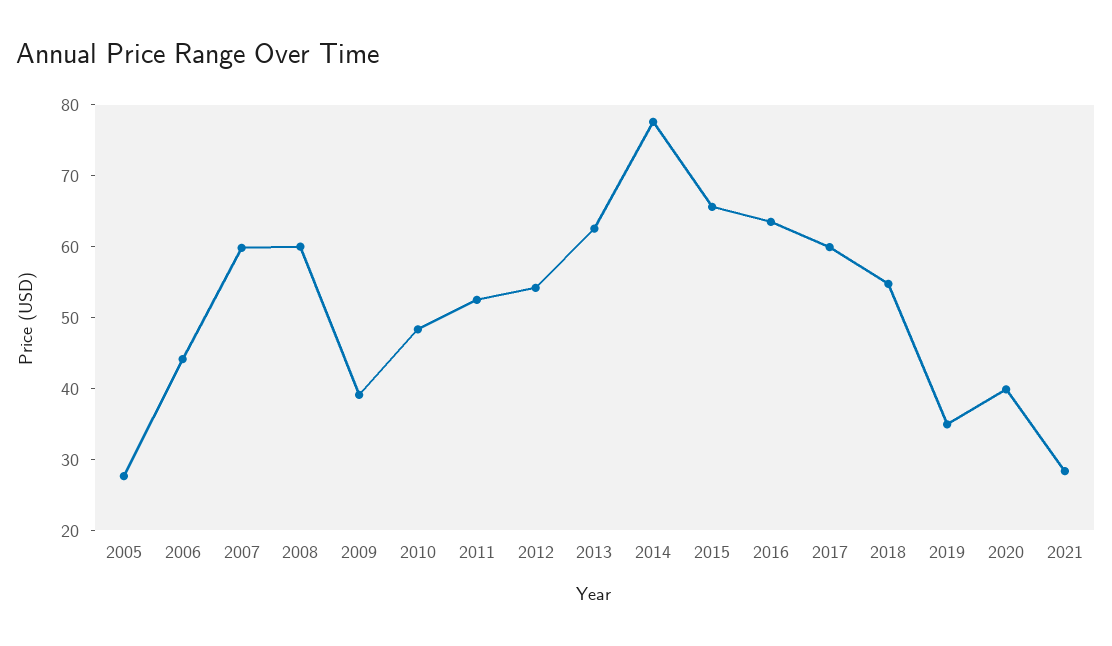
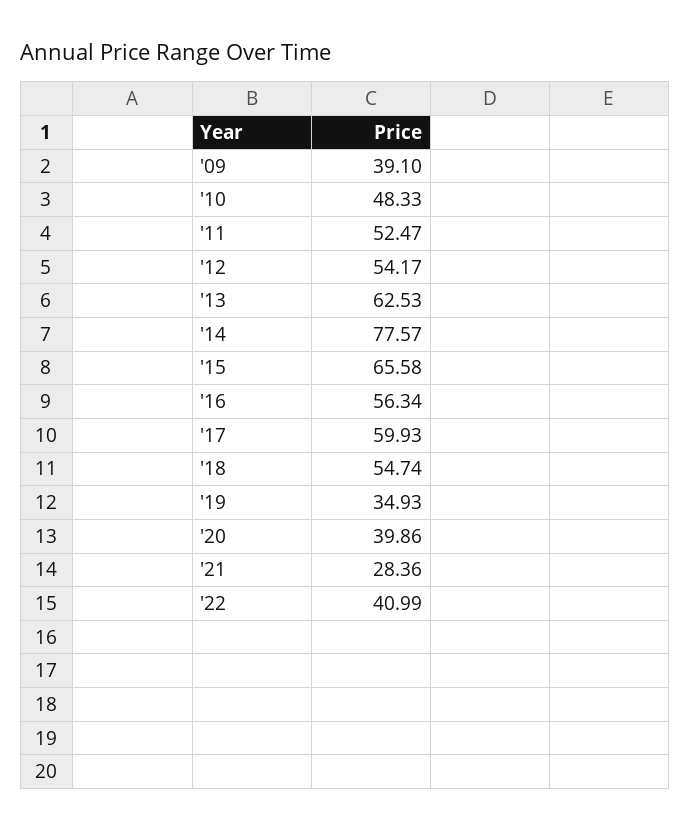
2005: 28 -> none
2006: 44 -> none
2007: 60 -> none
2008: 60 -> none
2016: 64 -> 56.34
'22: none -> 40.99

